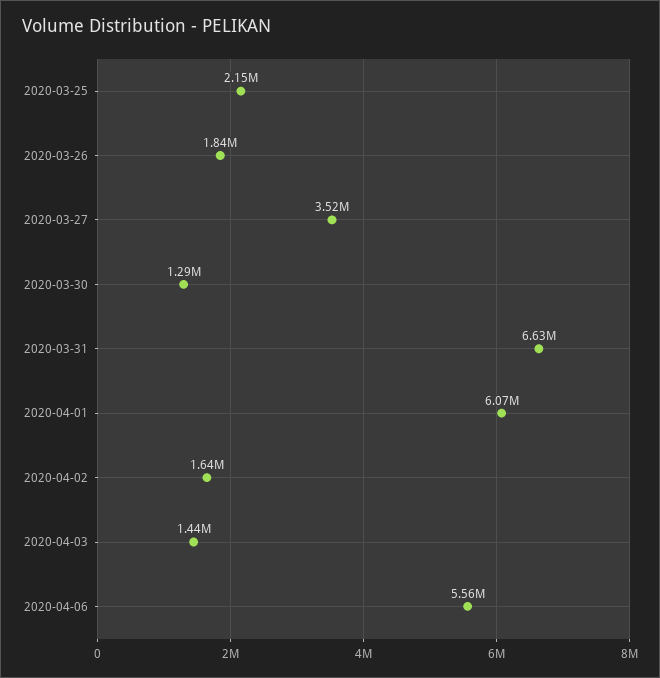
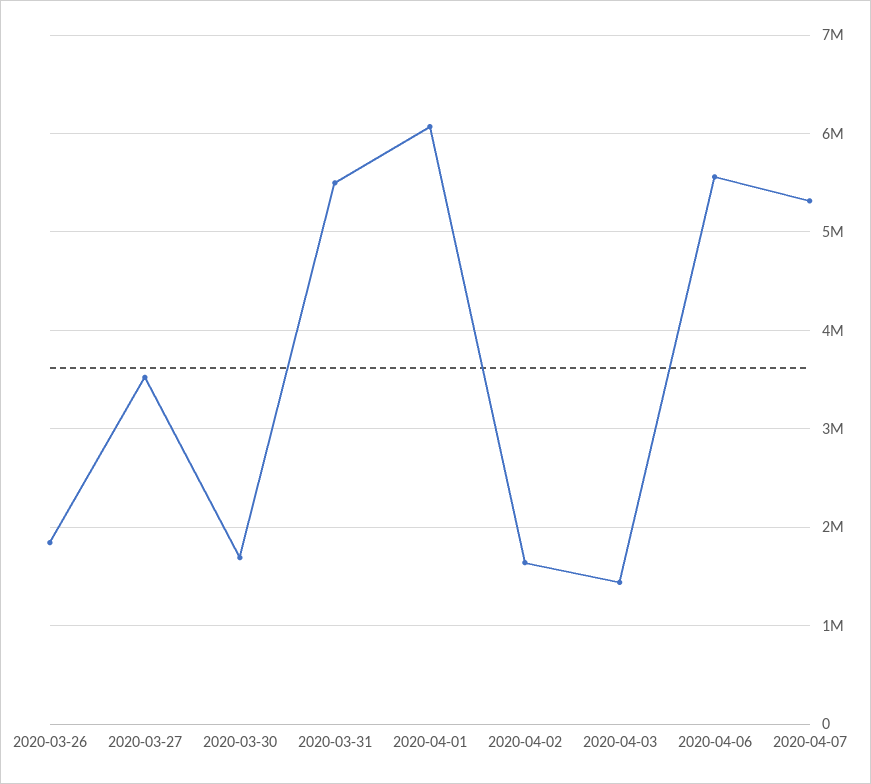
2020-03-25: 2150000 -> none
2020-03-30: 1290000 -> 1700000
2020-03-31: 6630000 -> 5500000
2020-04-07: none -> 5300000

